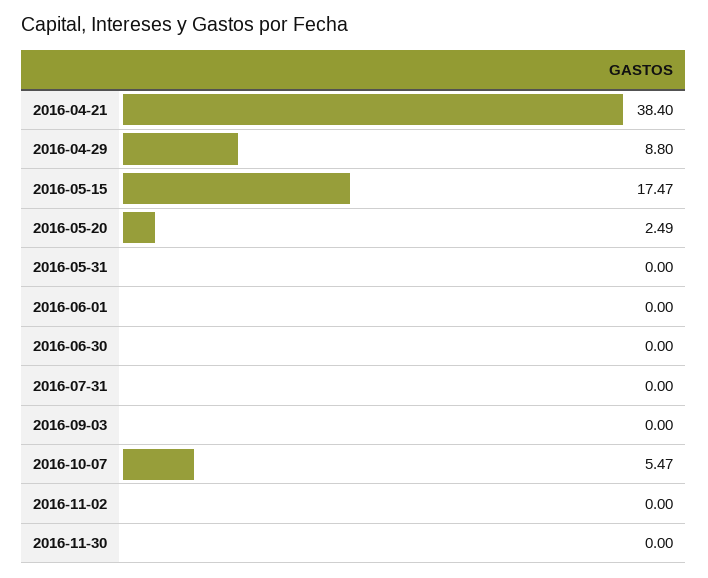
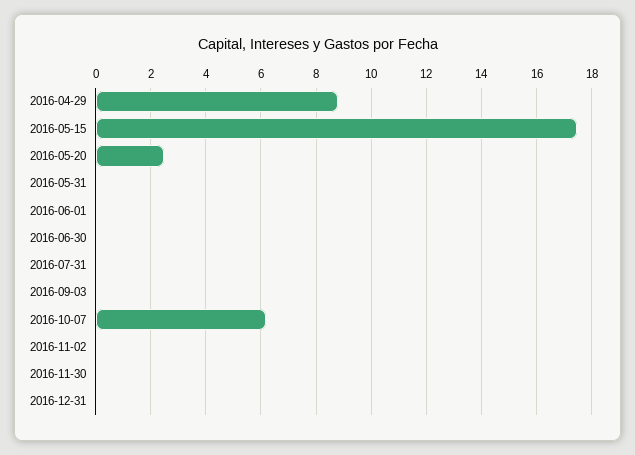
2016-04-21: 38.4 -> none
2016-10-07: 5.47 -> 6.25
2016-12-31: none -> 0

